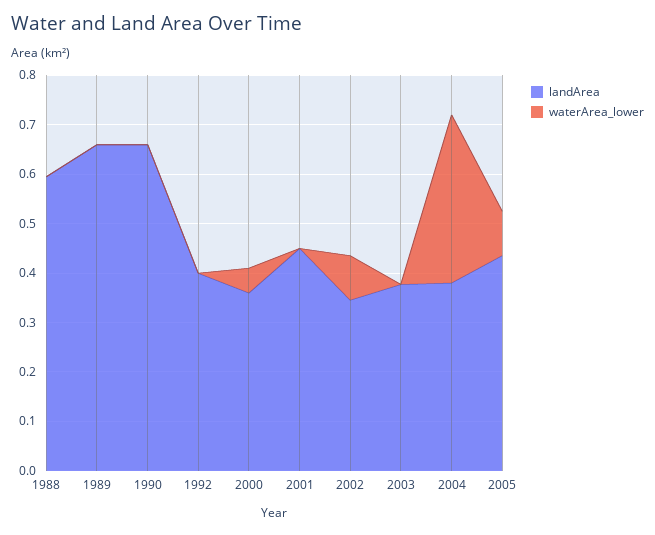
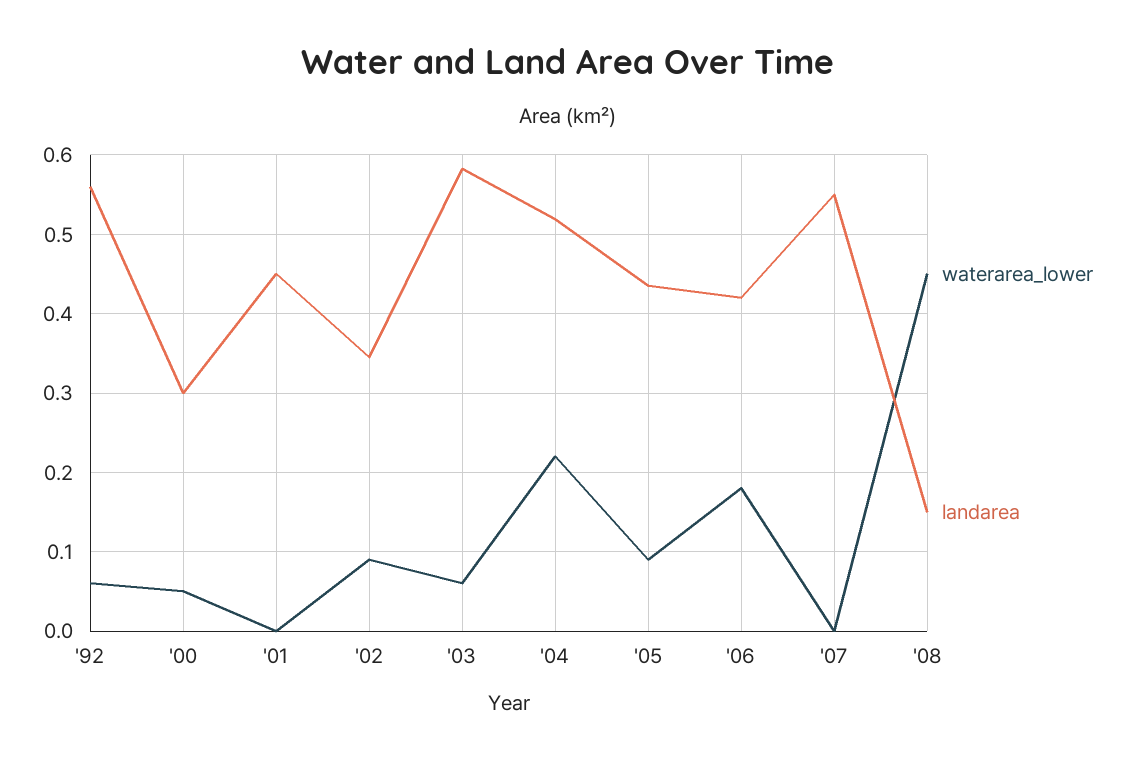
landArea, 1988: 0.6 -> none
waterArea_lower, 1988: 0 -> none
landArea, 1989: 0.66 -> none
waterArea_lower, 1989: 0 -> none
landArea, 1990: 0.66 -> none
waterArea_lower, 1990: 0 -> none
landArea, 1992: 0.4 -> 0.56
waterArea_lower, 1992: 0 -> 0.06
landArea, 2000: 0.36 -> 0.3
landArea, 2003: 0.38 -> 0.58
waterArea_lower, 2003: 0 -> 0.06
landArea, 2004: 0.38 -> 0.52
waterArea_lower, 2004: 0.34 -> 0.22
waterArea_lower, '06: none -> 0.18
landArea, '06: none -> 0.42
waterArea_lower, '07: none -> 0
landArea, '07: none -> 0.55
waterArea_lower, '08: none -> 0.45
landArea, '08: none -> 0.15

